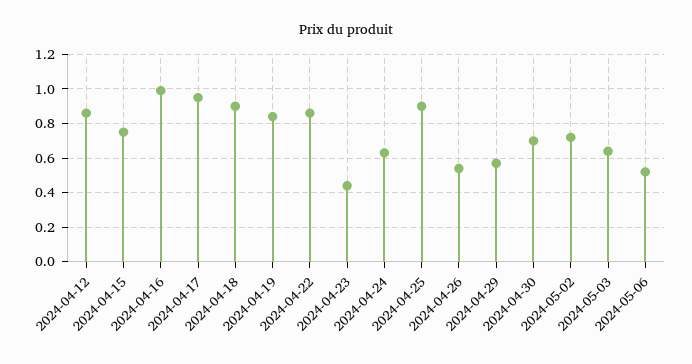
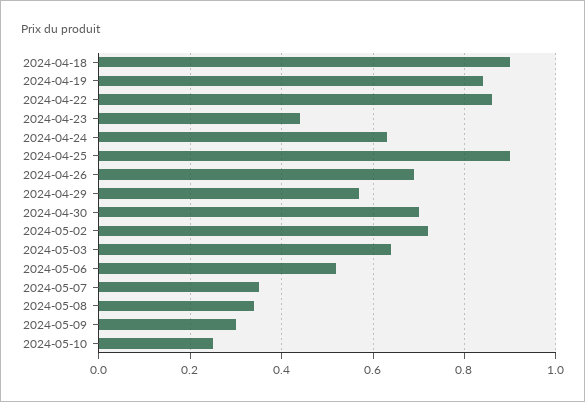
2024-04-12: 0.85 -> none
2024-04-15: 0.75 -> none
2024-04-16: 1 -> none
2024-04-17: 0.95 -> none
2024-04-26: 0.55 -> 0.7
2024-05-07: none -> 0.35
2024-05-08: none -> 0.35
2024-05-09: none -> 0.3
2024-05-10: none -> 0.25

